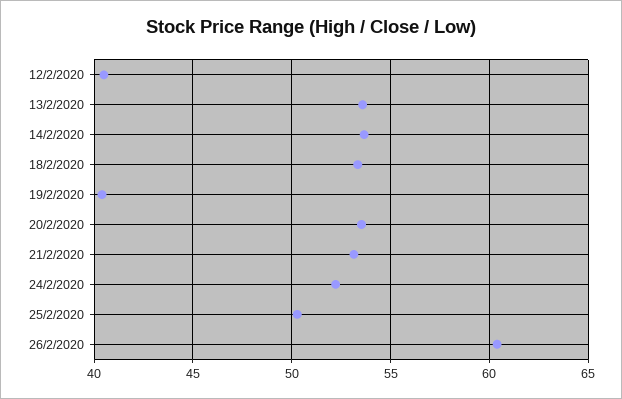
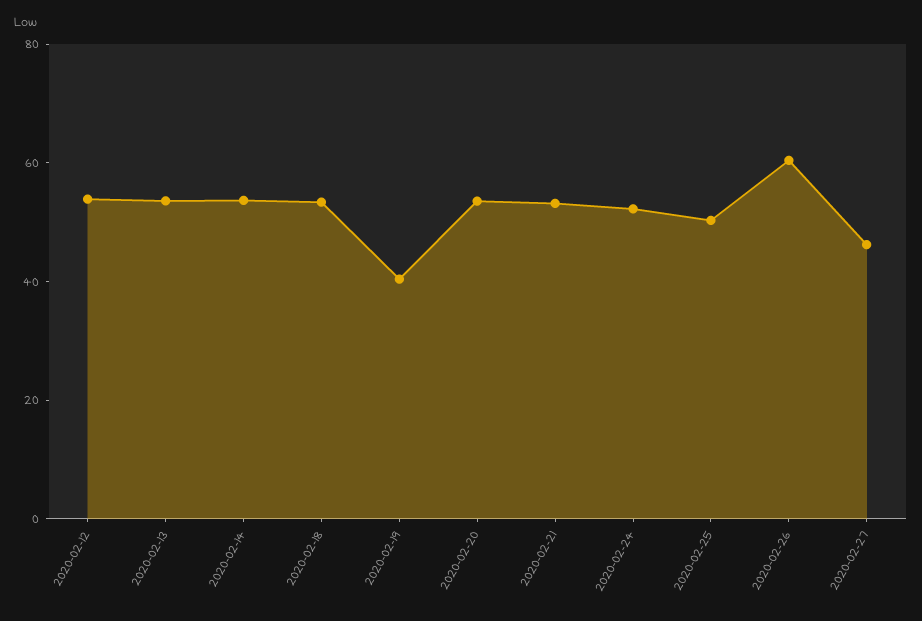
12/2/2020: 40.5 -> 55
2020-02-27: none -> 45

